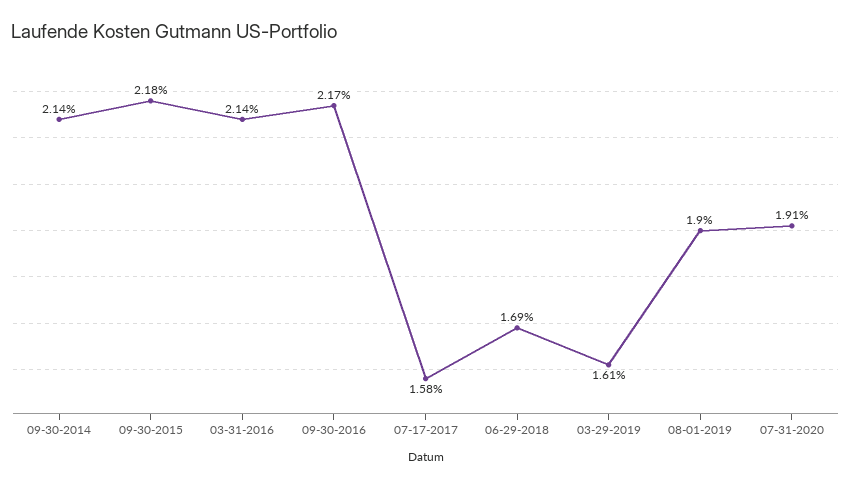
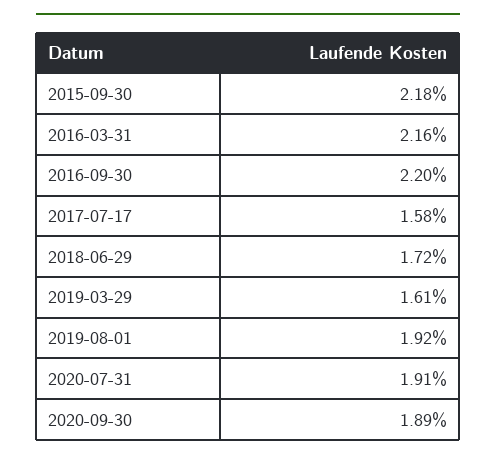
09-30-2014: 2.14 -> none
03-31-2016: 2.14 -> 2.16
09-30-2016: 2.17 -> 2.2
06-29-2018: 1.69 -> 1.72
08-01-2019: 1.9 -> 1.92
2020-09-30: none -> 1.89

